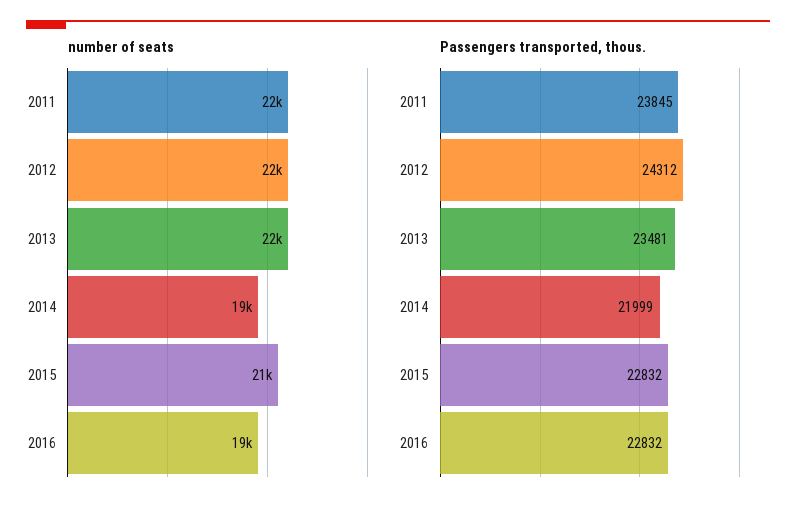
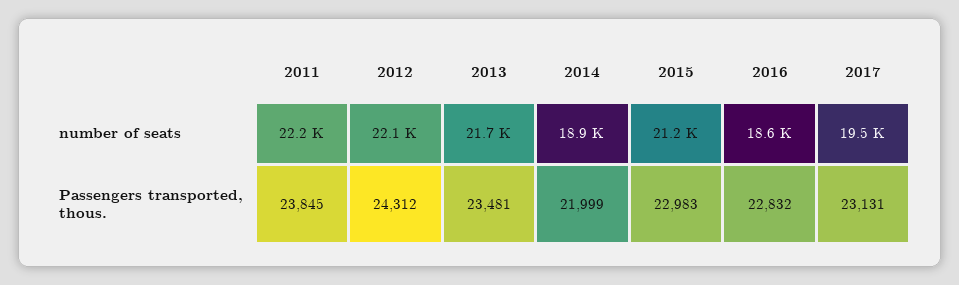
Passengers transported, thous., 2015: 22832 -> 22983
number of seats, 2017: none -> 19500
Passengers transported, thous., 2017: none -> 23131

